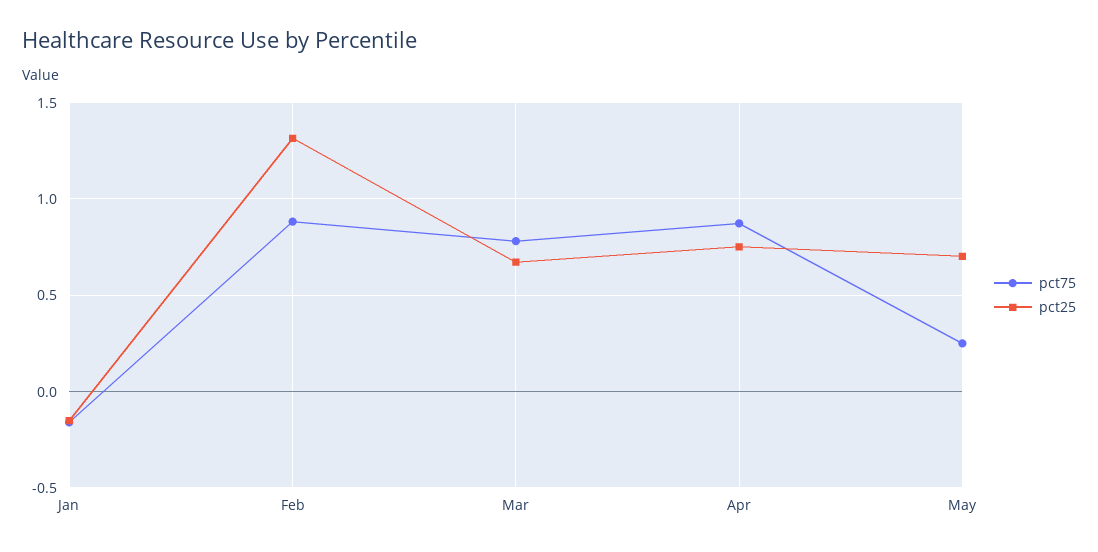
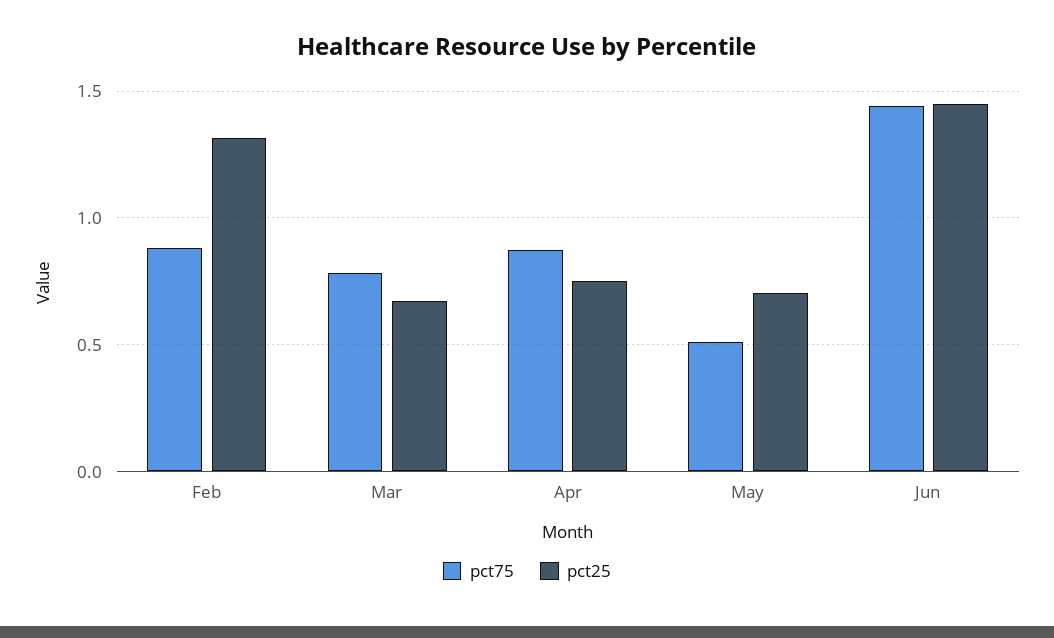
pct75, Jan: -0.15 -> none
pct25, Jan: -0.15 -> none
pct75, May: 0.25 -> 0.5
pct75, Jun: none -> 1.45
pct25, Jun: none -> 1.45

